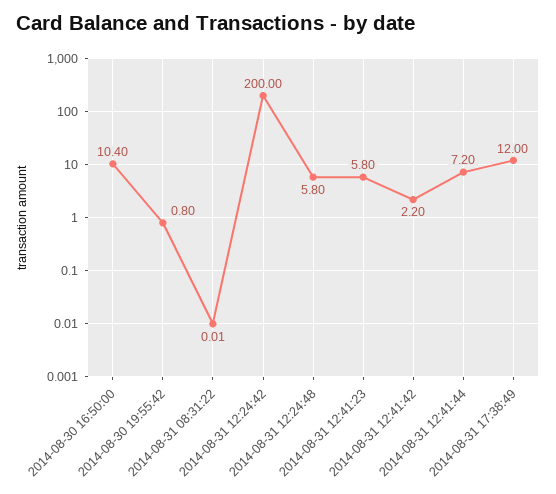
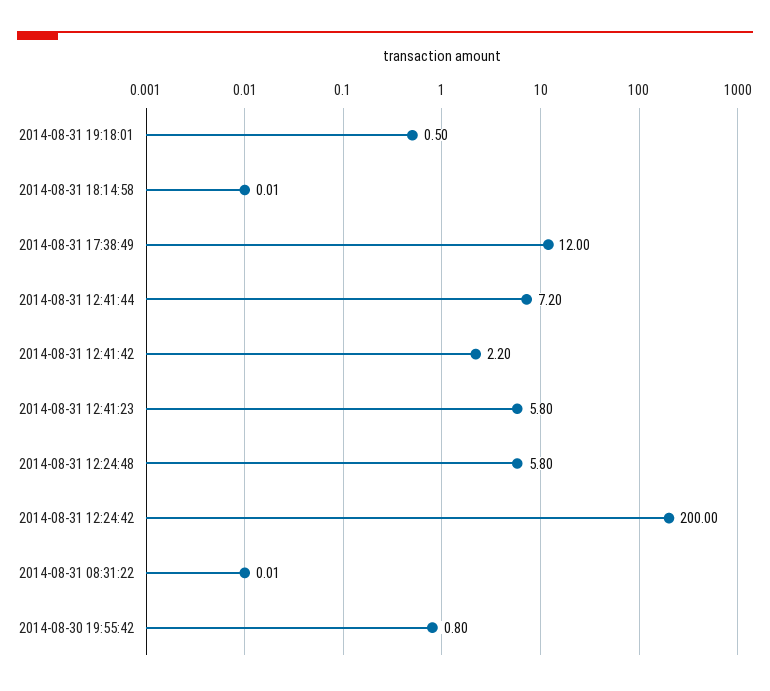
2014-08-30 16:50:00: 10.4 -> none
2014-08-31 19:18:01: none -> 0.5
2014-08-31 18:14:58: none -> 0.01

